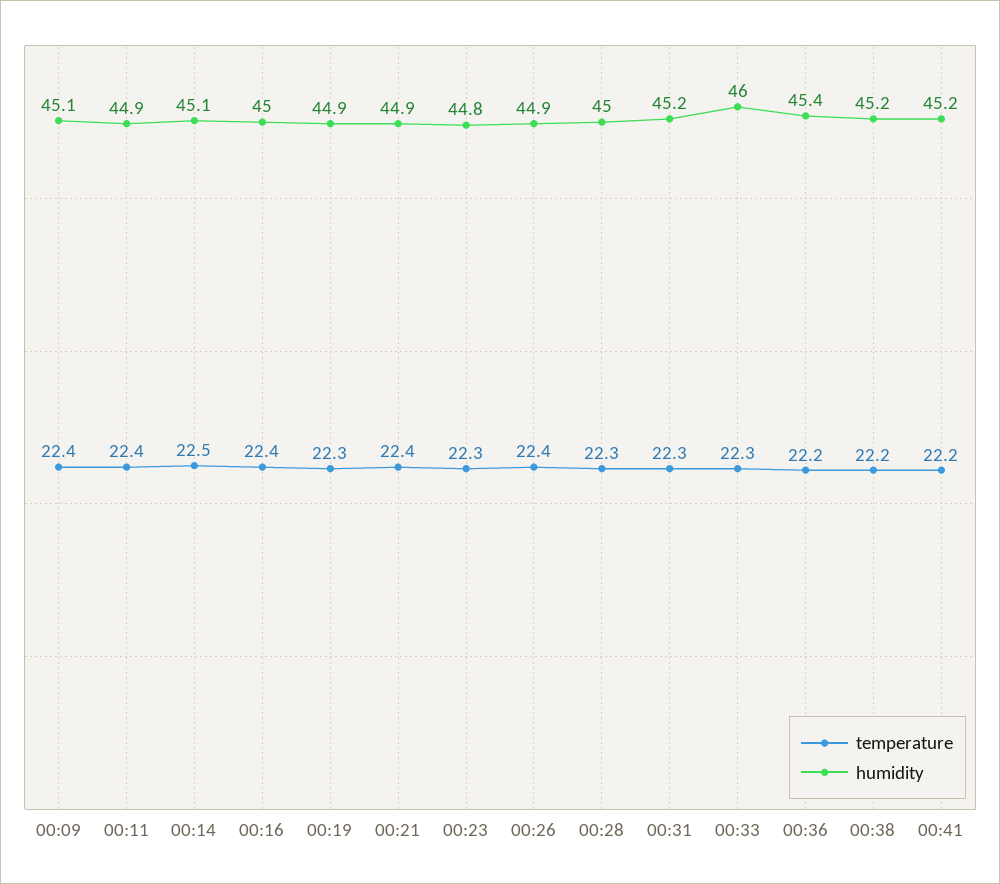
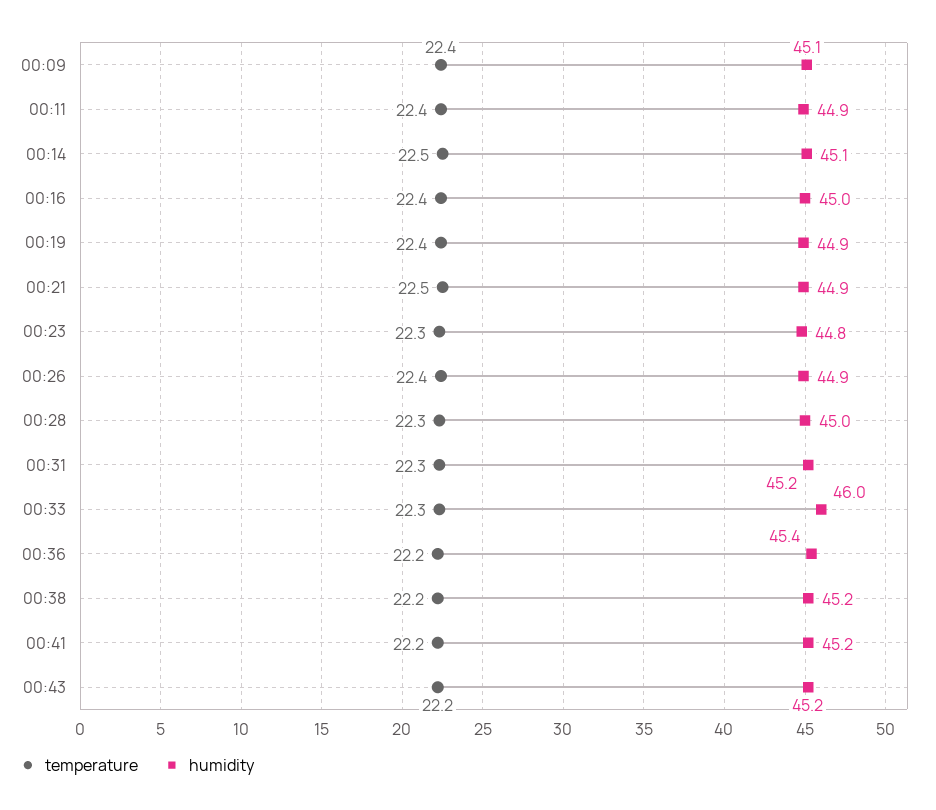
temperature, 00:19: 22.3 -> 22.4
temperature, 00:21: 22.4 -> 22.5
temperature, 00:43: none -> 22.2
humidity, 00:43: none -> 45.2

